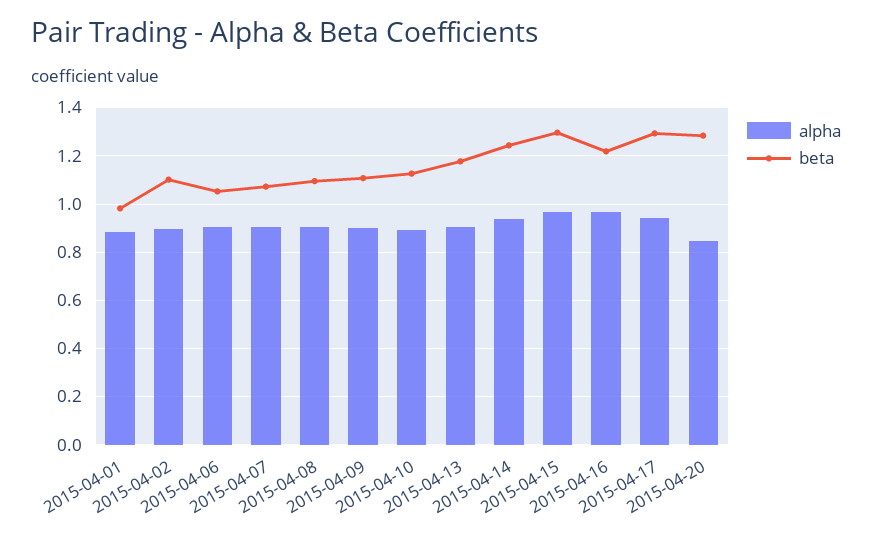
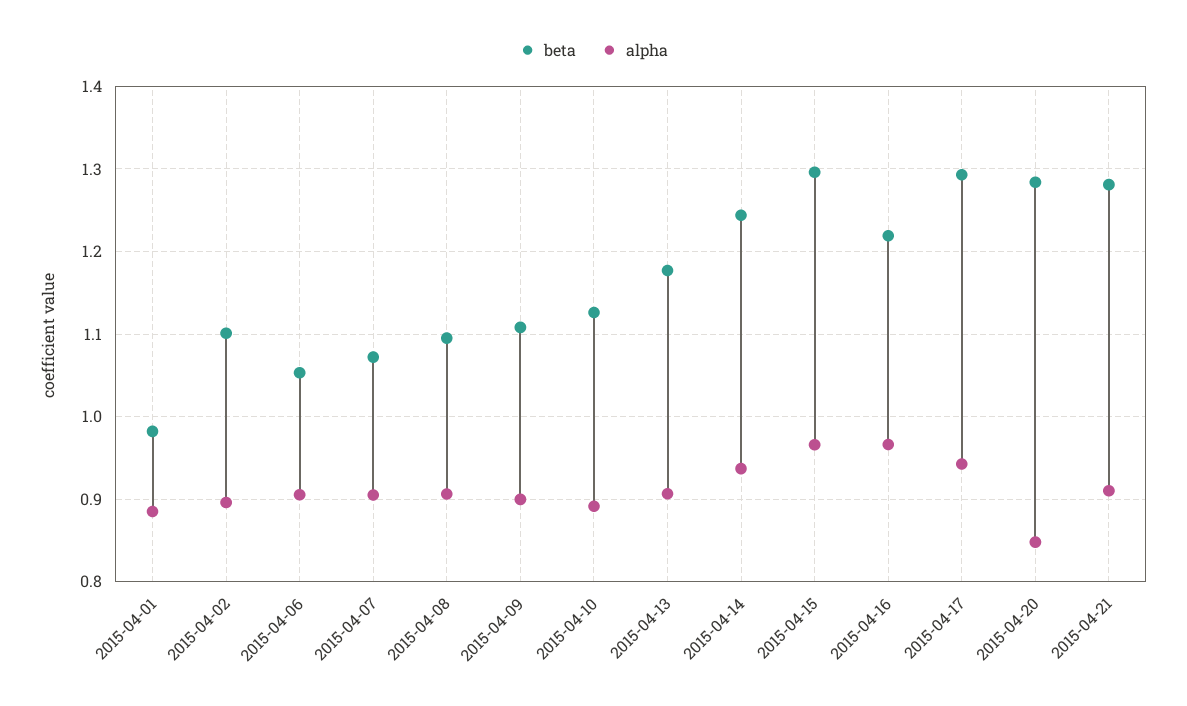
beta, 2015-04-21: none -> 1.28
alpha, 2015-04-21: none -> 0.91

